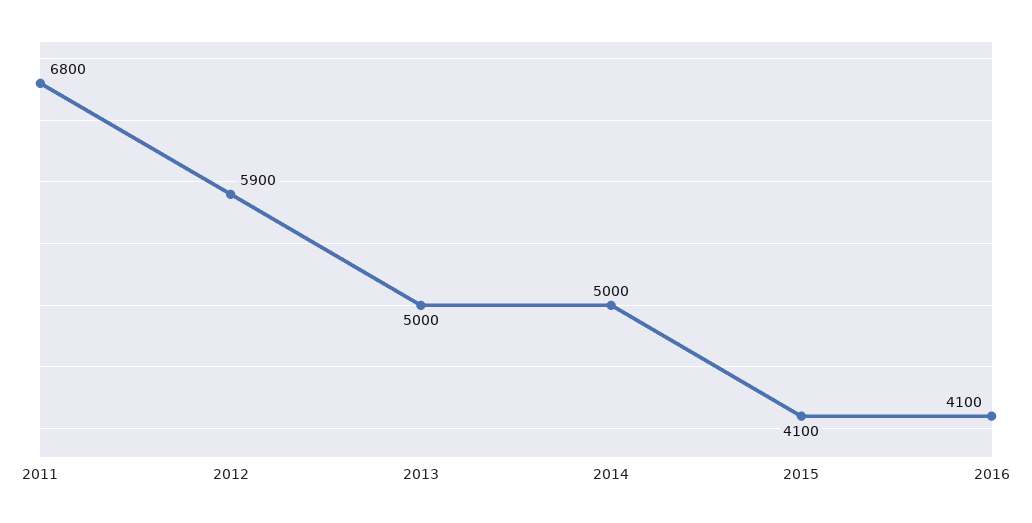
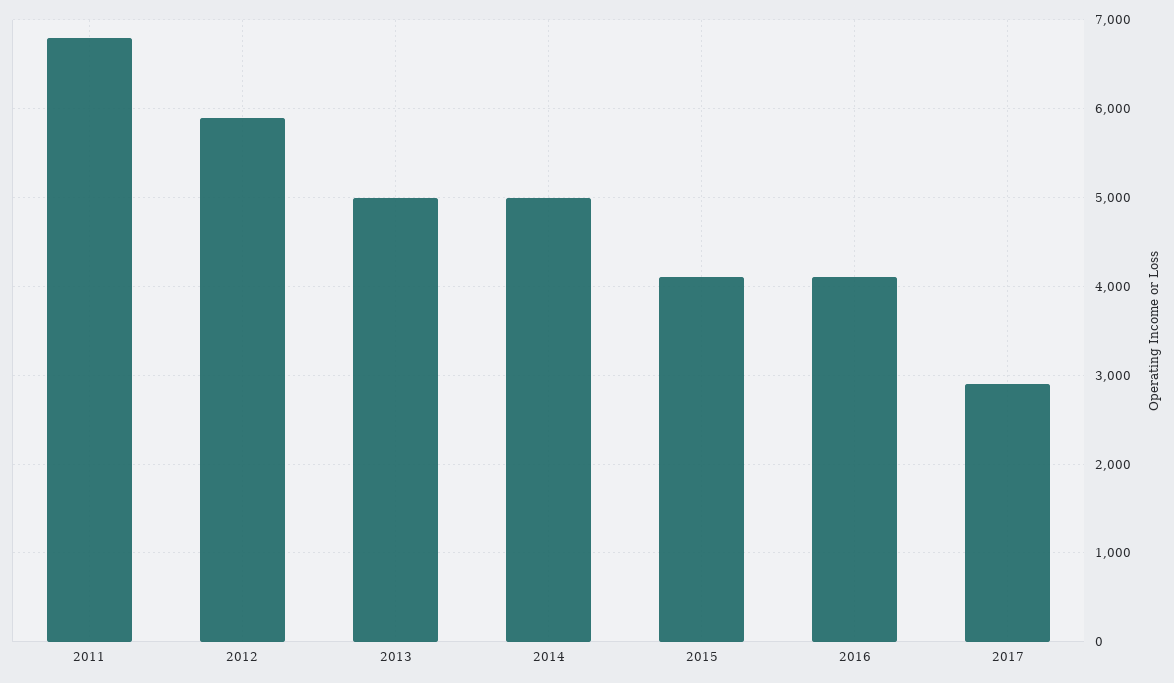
2017: none -> 2900

